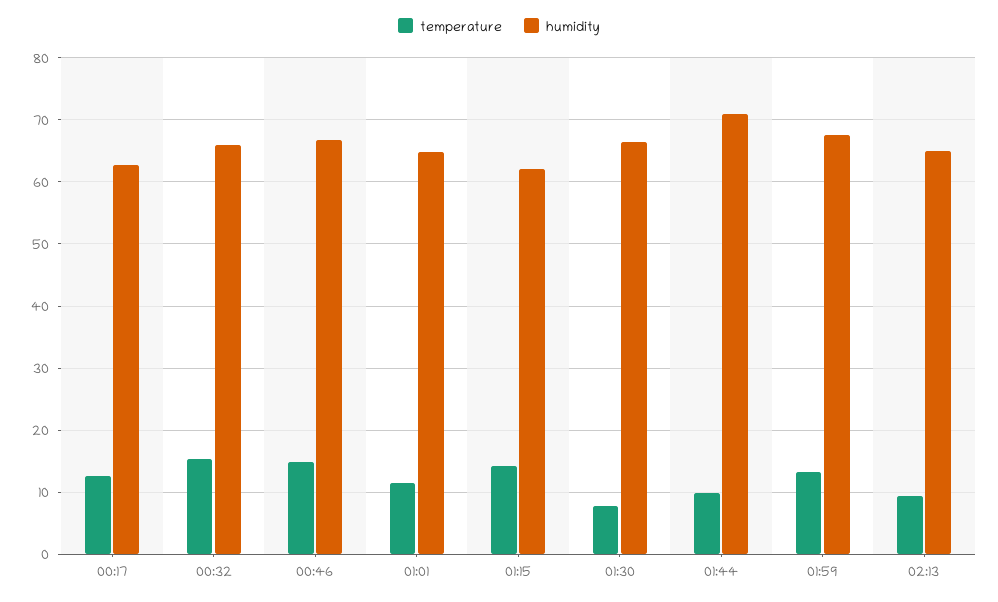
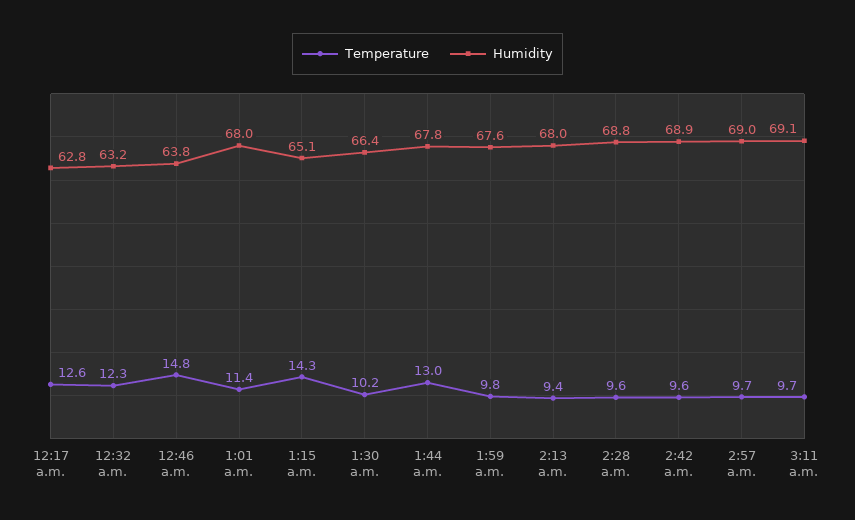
temperature, 00:32: 15 -> 12.3
humidity, 00:32: 66 -> 63.2
humidity, 00:46: 67 -> 63.8
humidity, 01:01: 65 -> 68
humidity, 01:15: 62 -> 65.1
temperature, 01:30: 8 -> 10.2
temperature, 01:44: 10 -> 13
humidity, 01:44: 71 -> 67.8
temperature, 01:59: 13 -> 9.8
humidity, 02:13: 65 -> 68
temperature, 2:28 a.m.: none -> 9.6
humidity, 2:28 a.m.: none -> 68.8
temperature, 2:42 a.m.: none -> 9.6
humidity, 2:42 a.m.: none -> 68.9
temperature, 2:57 a.m.: none -> 9.7
humidity, 2:57 a.m.: none -> 69
temperature, 3:11 a.m.: none -> 9.7
humidity, 3:11 a.m.: none -> 69.1

